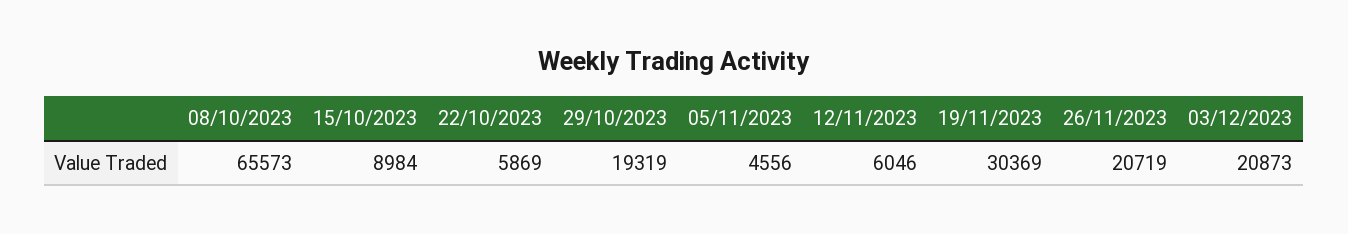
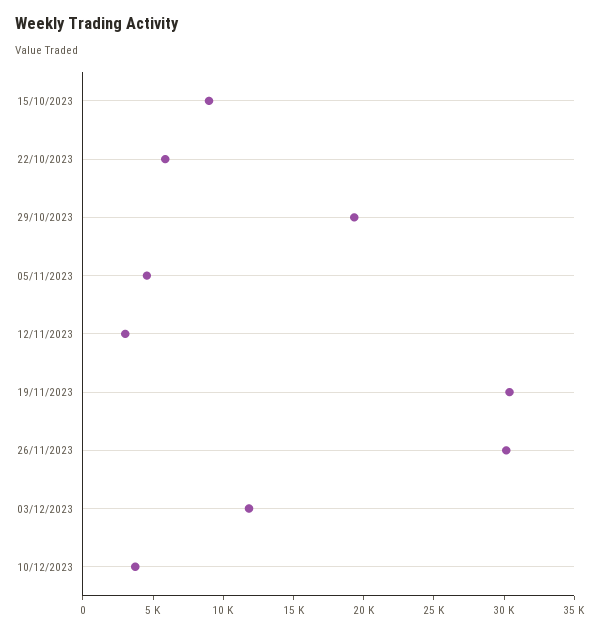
08/10/2023: 65573 -> none
12/11/2023: 6046 -> 3000
26/11/2023: 20719 -> 30000
03/12/2023: 20873 -> 12000
10/12/2023: none -> 4000

